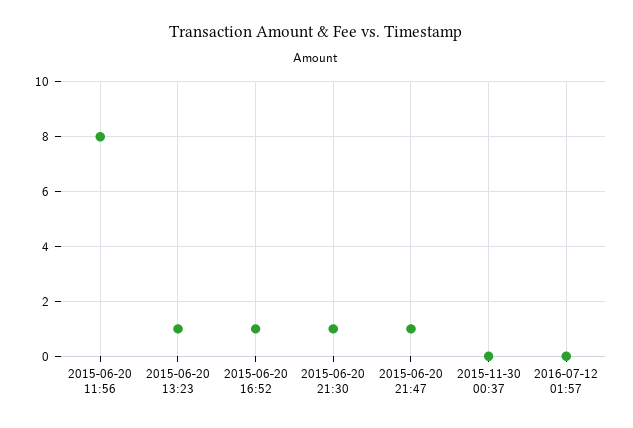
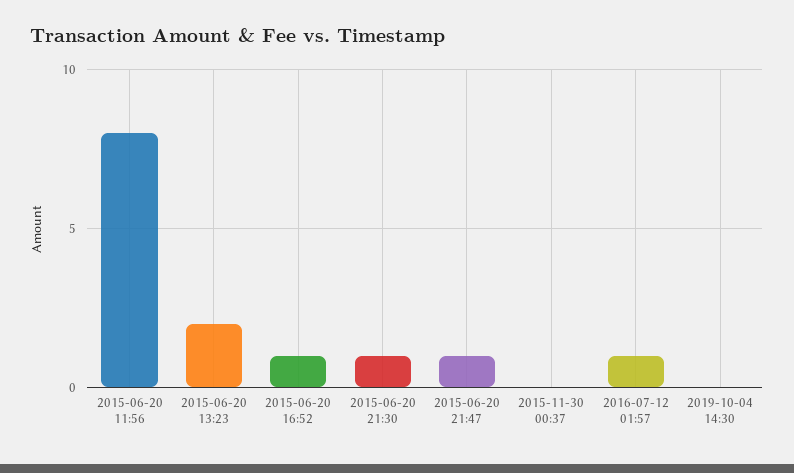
2015-06-20 13:23: 1 -> 2
2016-07-12 01:57: 0 -> 1
2019-10-04 14:30: none -> 0

